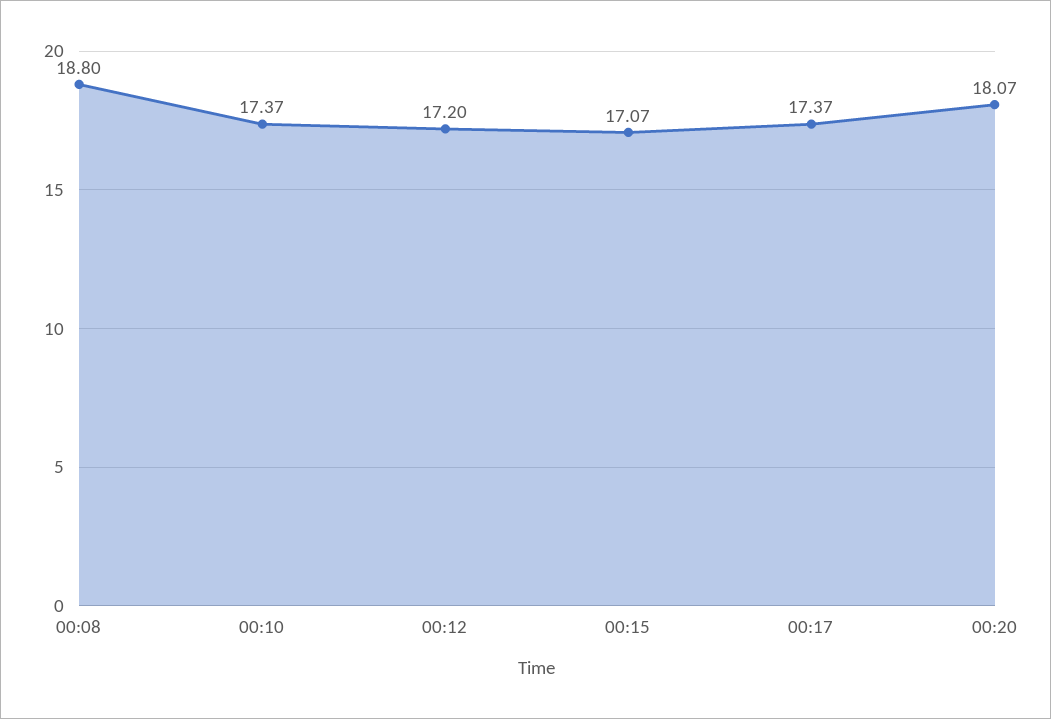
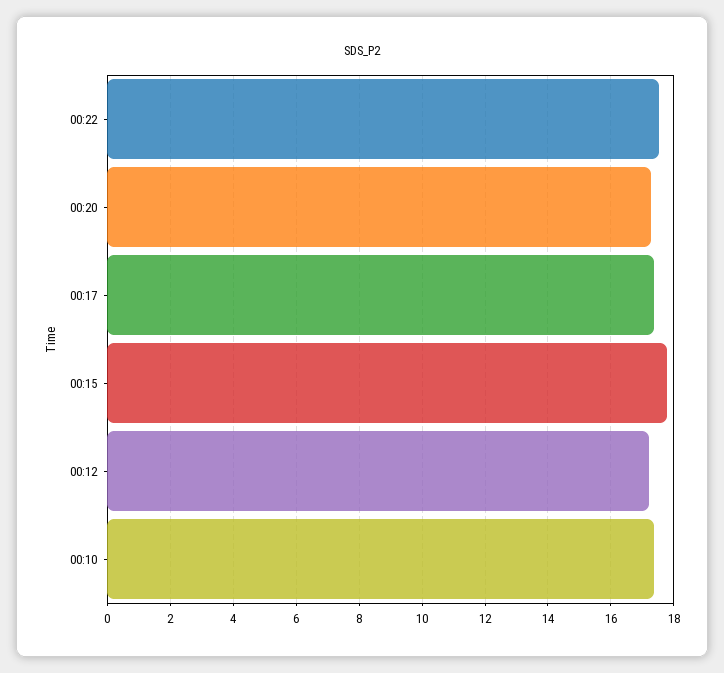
00:08: 18.8 -> none
00:15: 17.07 -> 17.8
00:20: 18.07 -> 17.2
00:22: none -> 17.6

